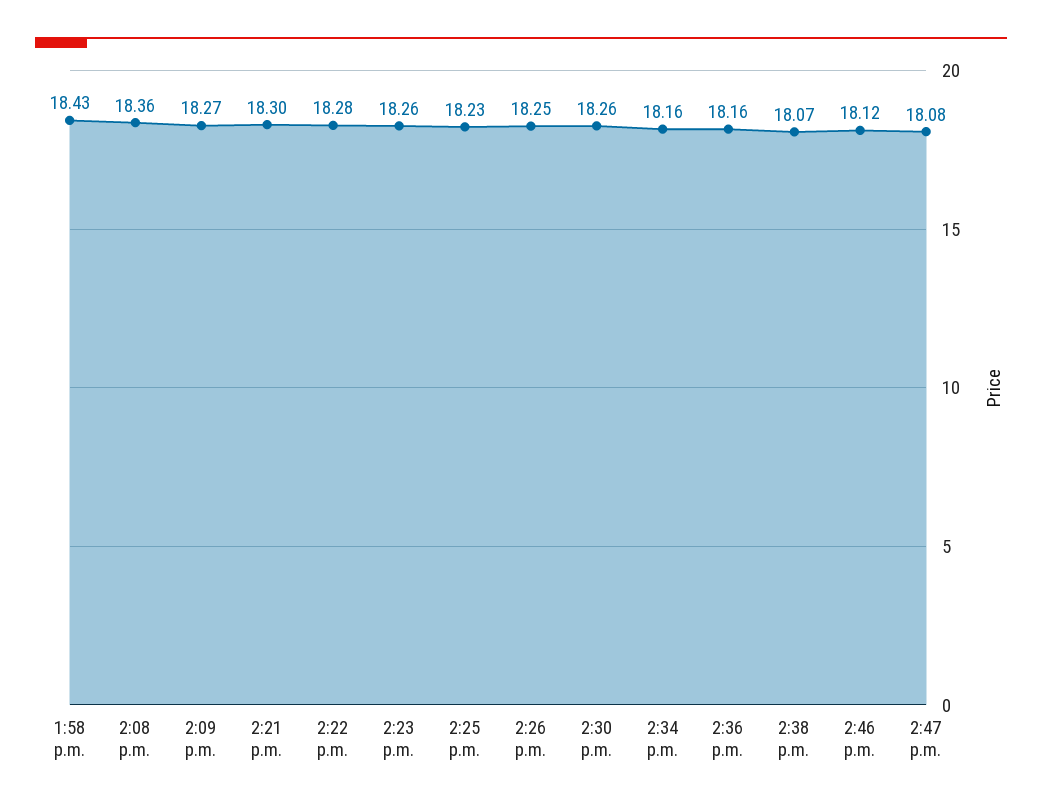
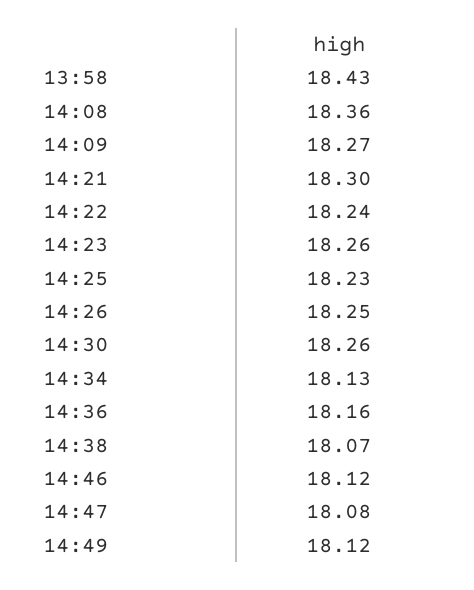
2:22 p.m.: 18.28 -> 18.24
2:34 p.m.: 18.16 -> 18.13
14:49: none -> 18.12

